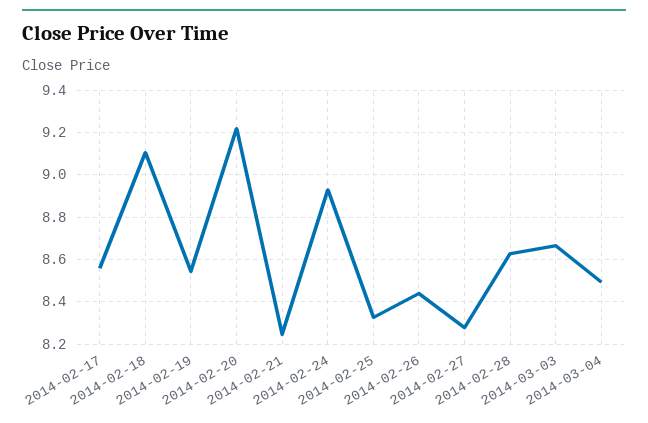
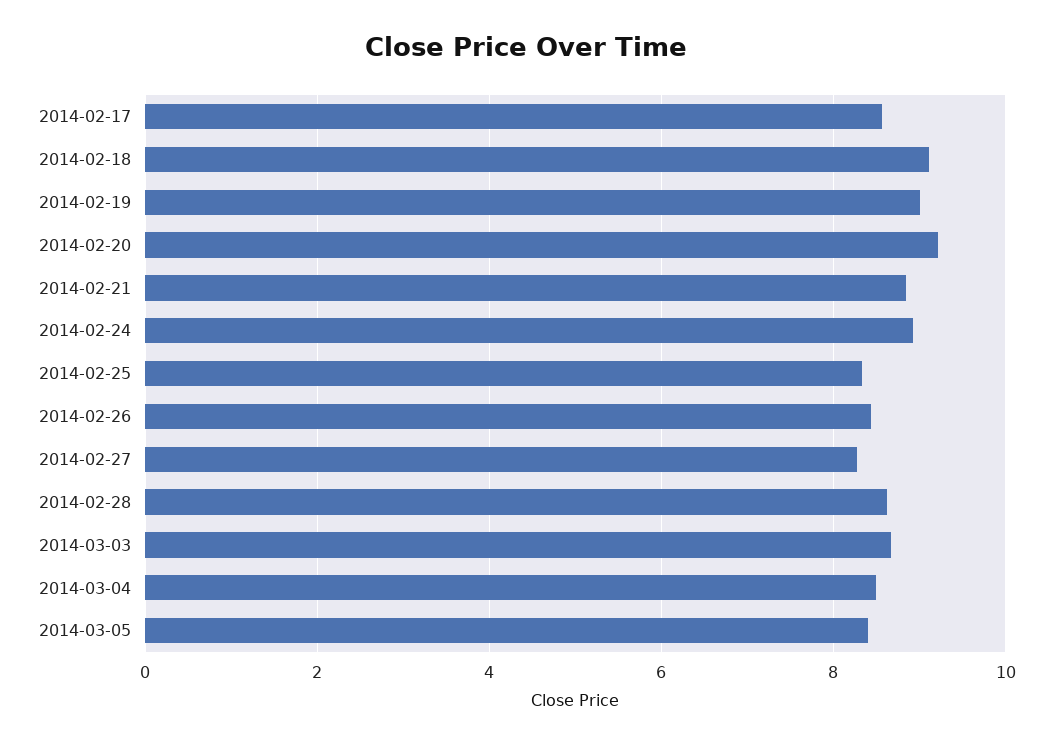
2014-02-19: 8.55 -> 9
2014-02-21: 8.25 -> 8.8
2014-03-05: none -> 8.4

